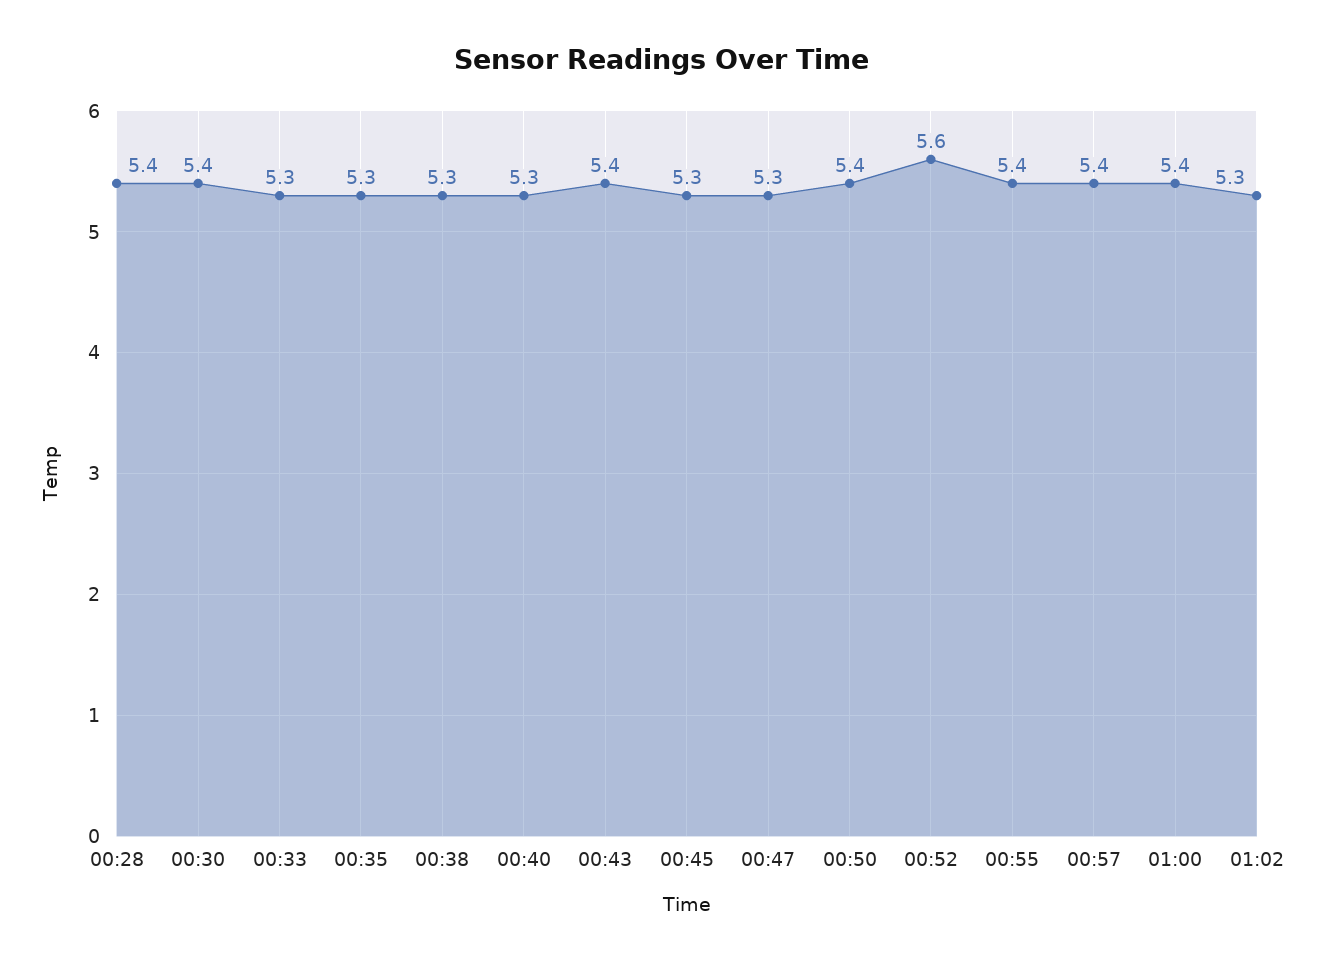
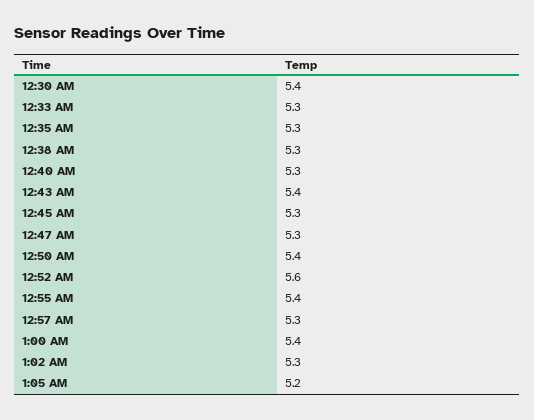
00:28: 5.4 -> none
00:57: 5.4 -> 5.3
1:05 AM: none -> 5.2

